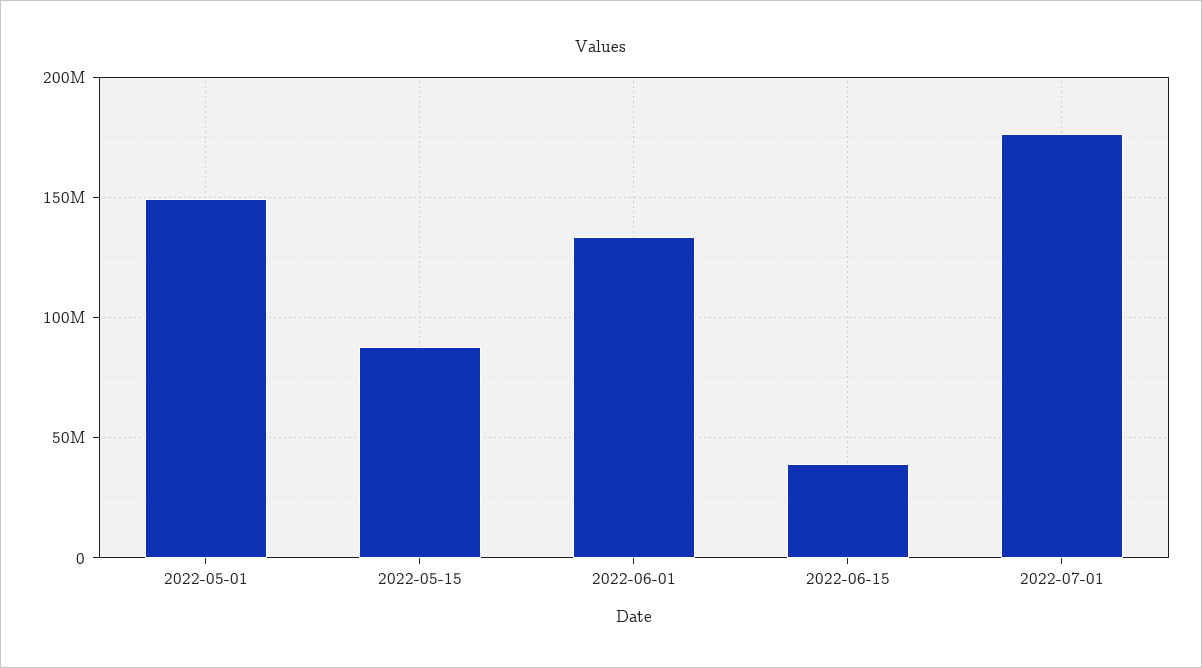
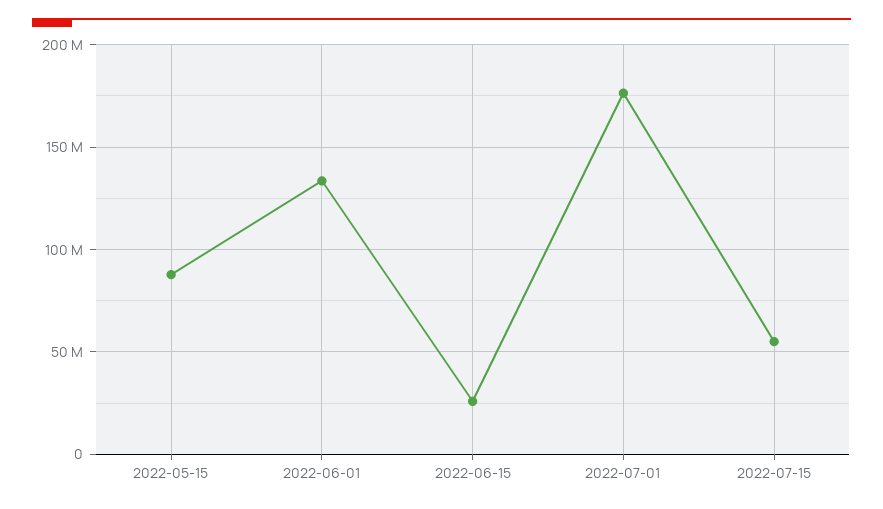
2022-05-01: 150000000 -> none
2022-06-15: 40000000 -> 25000000
2022-07-15: none -> 55000000

